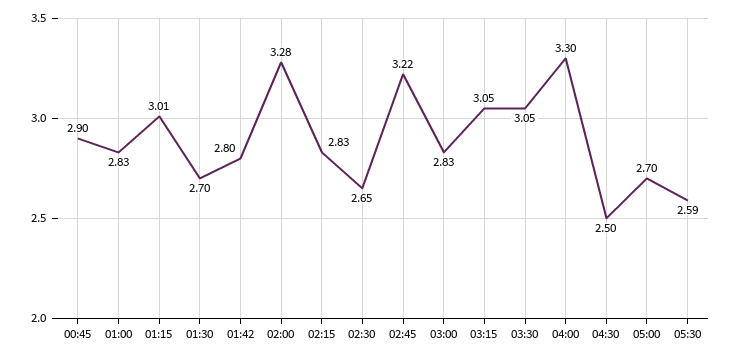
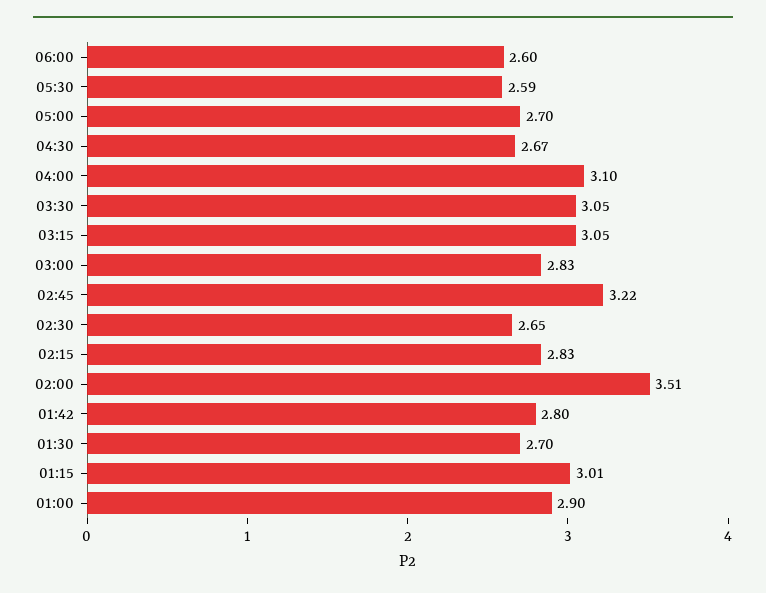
00:45: 2.9 -> none
01:00: 2.83 -> 2.9
02:00: 3.28 -> 3.51
04:00: 3.3 -> 3.1
04:30: 2.5 -> 2.67
06:00: none -> 2.6

